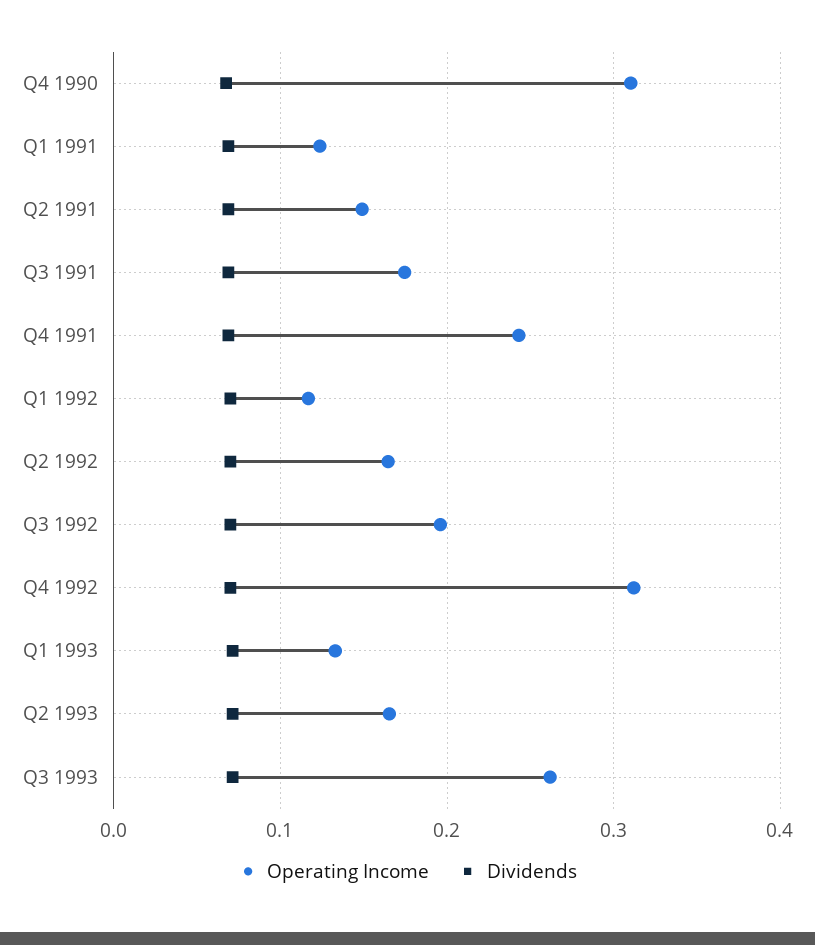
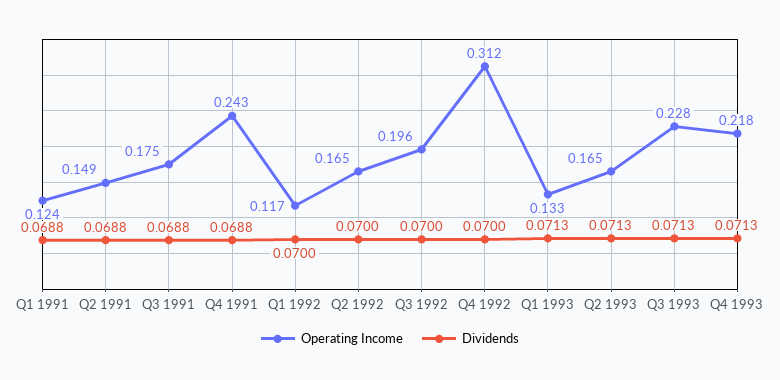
Operating Income, Q4 1990: 0.31 -> none
Dividends, Q4 1990: 0.07 -> none
Operating Income, Q3 1993: 0.26 -> 0.228
Operating Income, Q4 1993: none -> 0.218
Dividends, Q4 1993: none -> 0.0713

